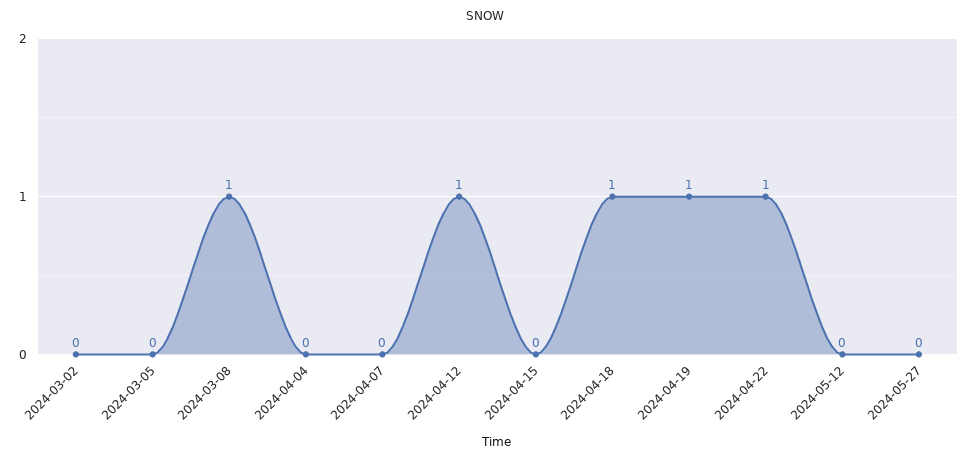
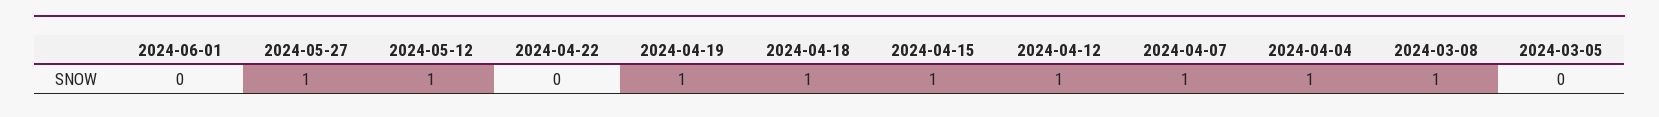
2024-03-02: 0 -> none
2024-04-04: 0 -> 1
2024-04-07: 0 -> 1
2024-04-15: 0 -> 1
2024-04-22: 1 -> 0
2024-05-12: 0 -> 1
2024-05-27: 0 -> 1
2024-06-01: none -> 0

